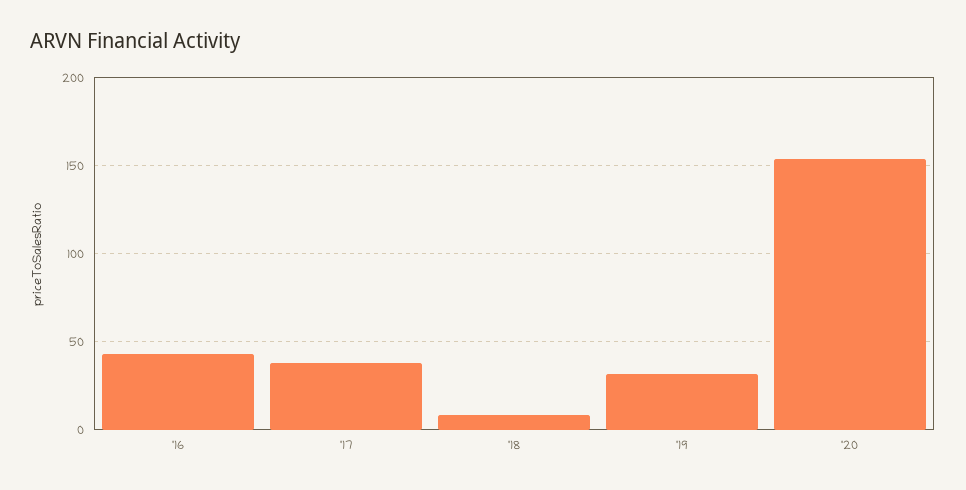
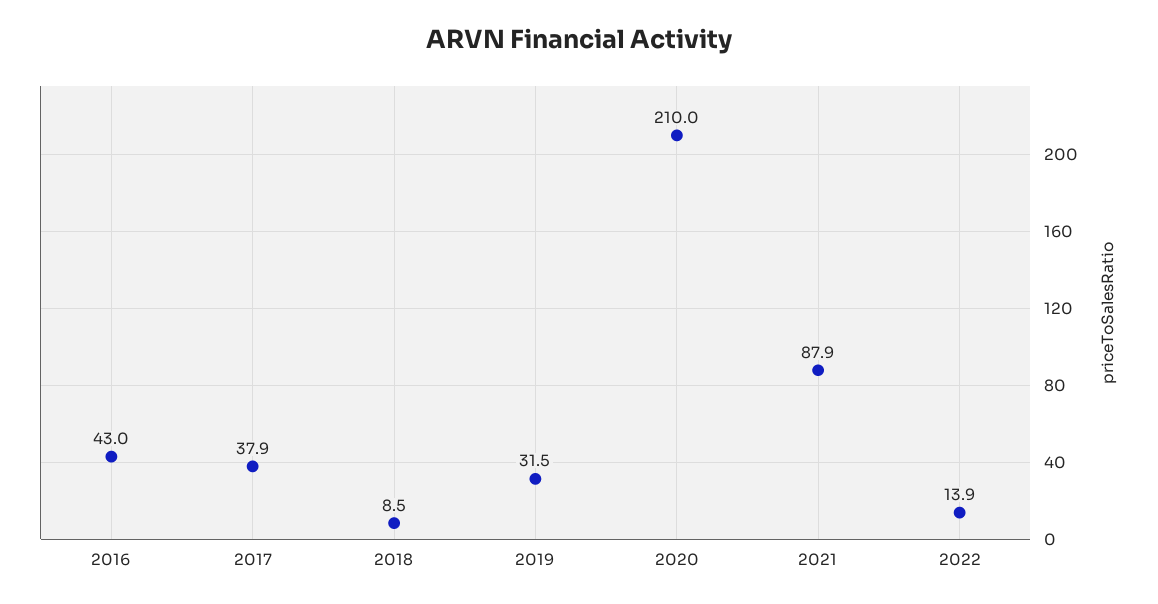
'20: 155 -> 210
2021: none -> 87.9
2022: none -> 13.9

